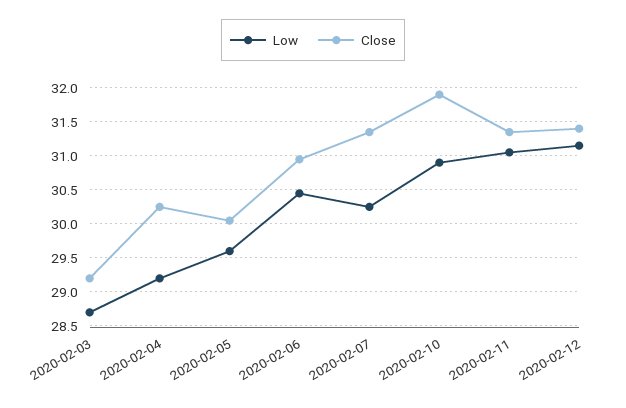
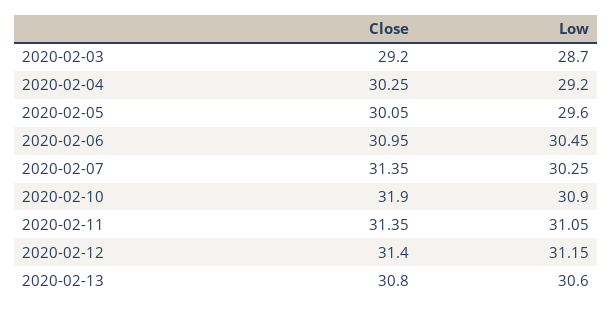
Close, 2020-02-13: none -> 30.8
Low, 2020-02-13: none -> 30.6

